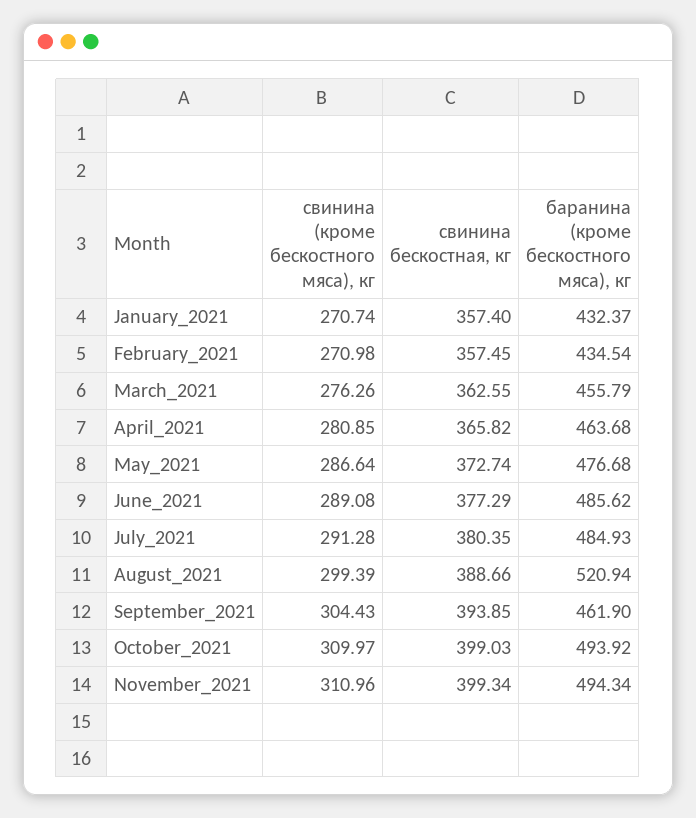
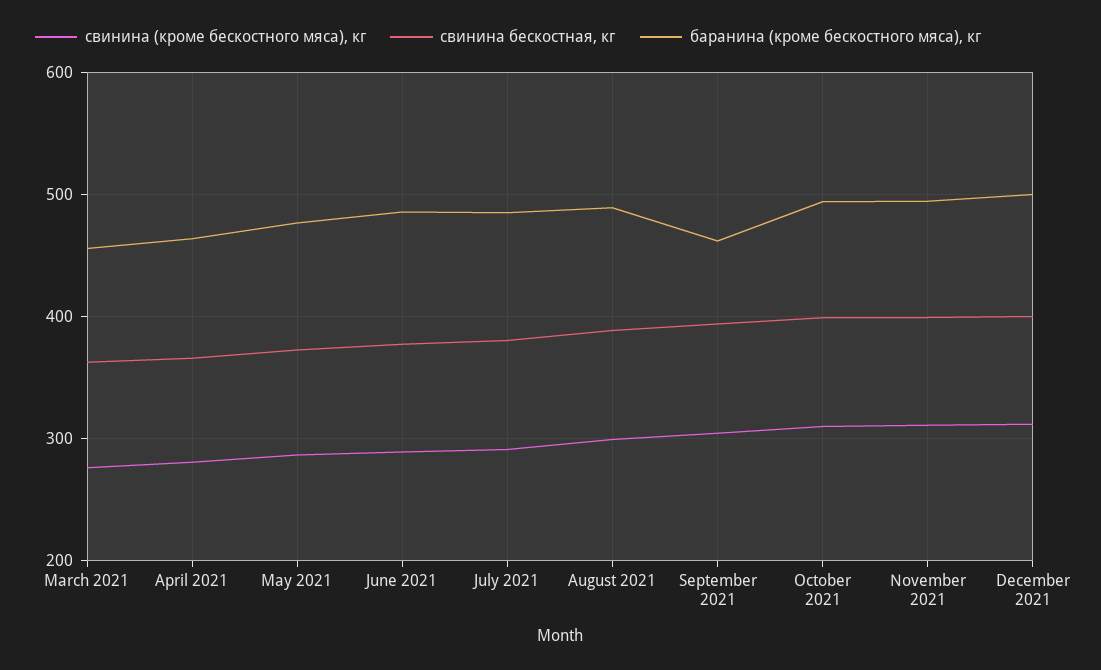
свинина (кроме бескостного мяса), кг, January_2021: 270.74 -> none
свинина бескостная, кг, January_2021: 357.4 -> none
баранина (кроме бескостного мяса), кг, January_2021: 432.37 -> none
свинина (кроме бескостного мяса), кг, February_2021: 270.98 -> none
свинина бескостная, кг, February_2021: 357.45 -> none
баранина (кроме бескостного мяса), кг, February_2021: 434.54 -> none
баранина (кроме бескостного мяса), кг, August_2021: 520.94 -> 490
свинина (кроме бескостного мяса), кг, December 2021: none -> 310
свинина бескостная, кг, December 2021: none -> 400
баранина (кроме бескостного мяса), кг, December 2021: none -> 500

